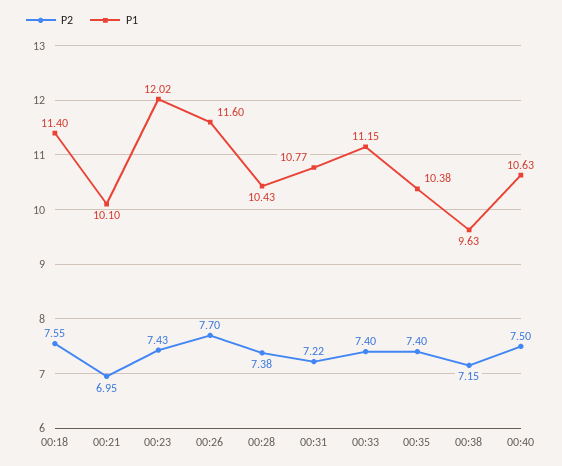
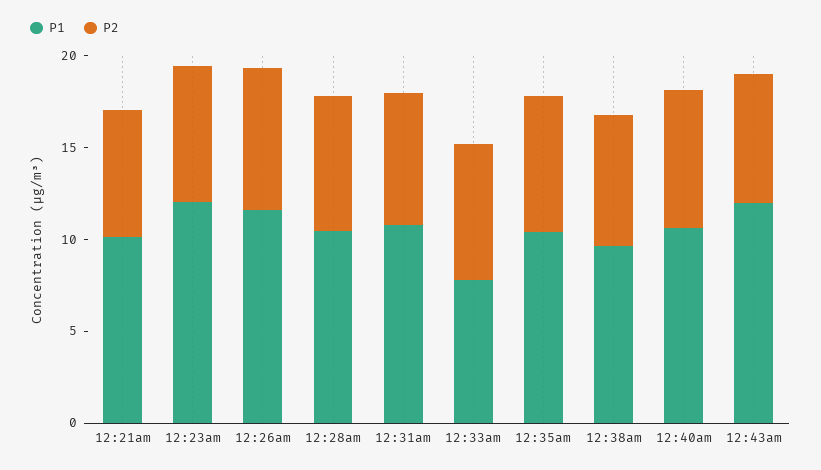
P2, 00:18: 7.55 -> none
P1, 00:18: 11.4 -> none
P1, 00:33: 11.15 -> 8
P1, 12:43am: none -> 12
P2, 12:43am: none -> 7

